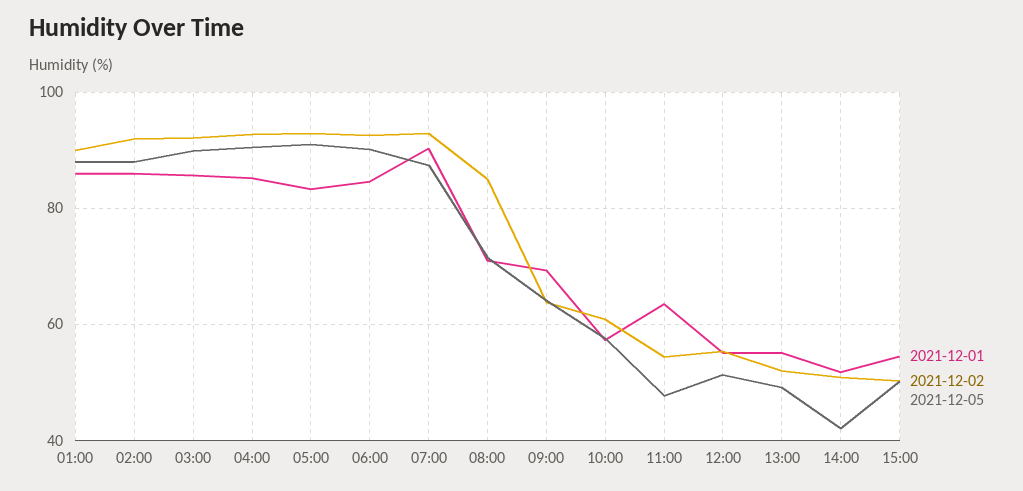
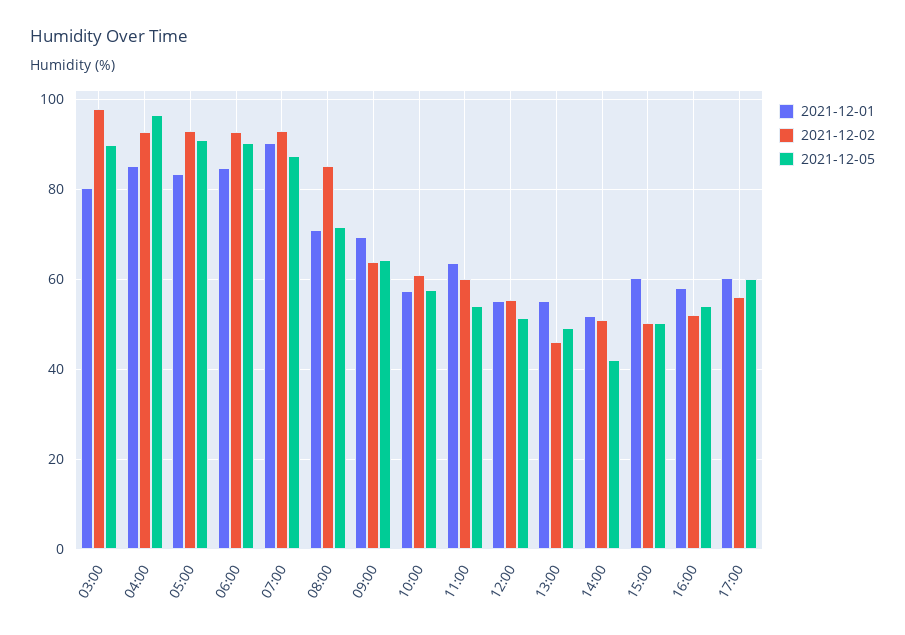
2021-12-01, 01:00: 86 -> none
2021-12-02, 01:00: 90 -> none
2021-12-05, 01:00: 88 -> none
2021-12-01, 02:00: 86 -> none
2021-12-02, 02:00: 92 -> none
2021-12-05, 02:00: 88 -> none
2021-12-01, 03:00: 86 -> 80
2021-12-02, 03:00: 92 -> 98
2021-12-05, 04:00: 90 -> 96
2021-12-02, 11:00: 54 -> 60
2021-12-05, 11:00: 48 -> 54
2021-12-02, 13:00: 52 -> 46
2021-12-01, 15:00: 54 -> 60
2021-12-01, 16:00: none -> 58
2021-12-02, 16:00: none -> 52
2021-12-05, 16:00: none -> 54
2021-12-01, 17:00: none -> 60
2021-12-02, 17:00: none -> 56
2021-12-05, 17:00: none -> 60

